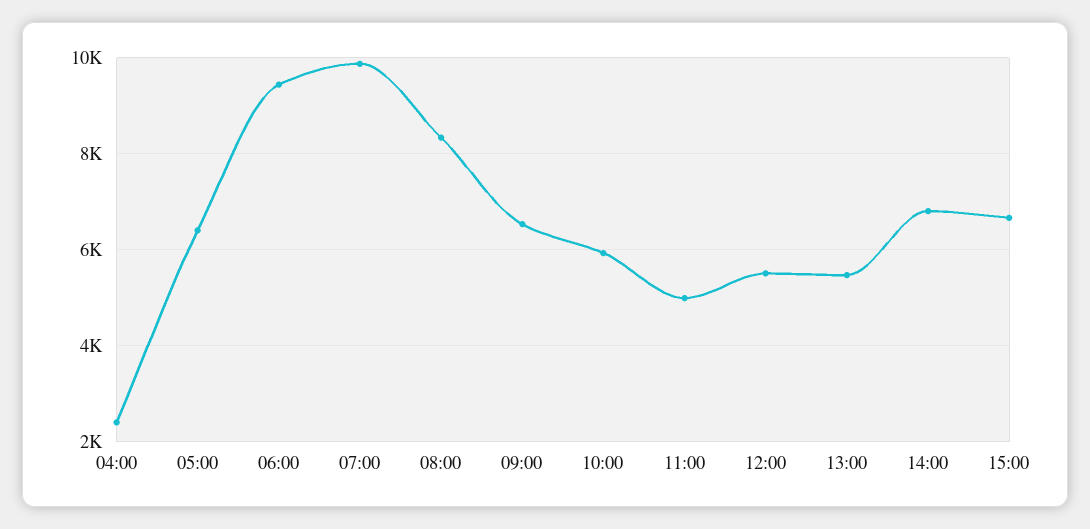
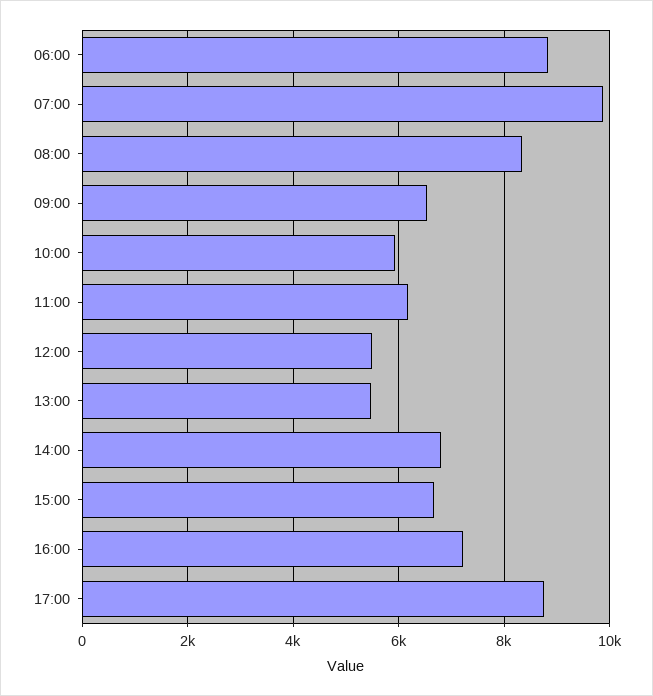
04:00: 2400 -> none
05:00: 6400 -> none
06:00: 9400 -> 8800
11:00: 5000 -> 6200
16:00: none -> 7200
17:00: none -> 8800

